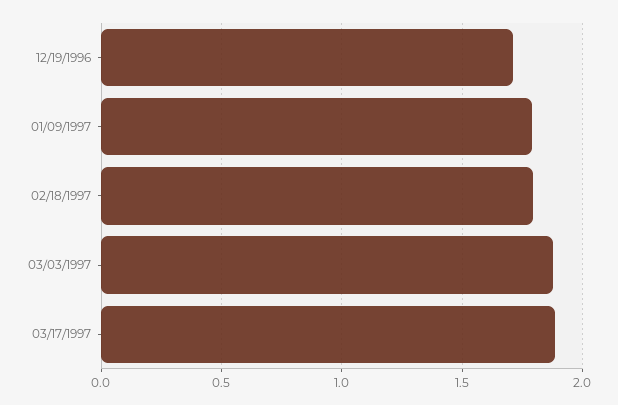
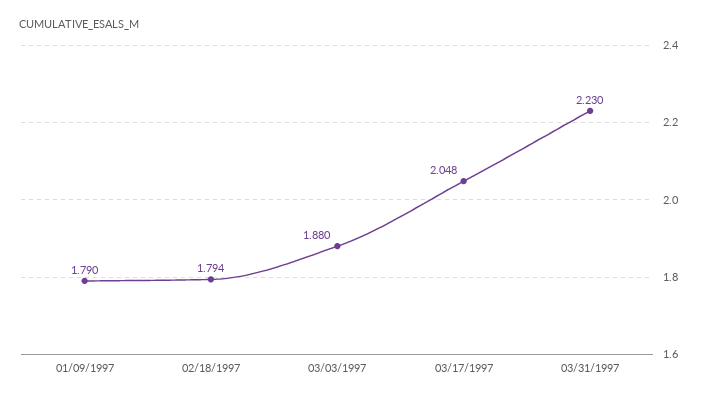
12/19/1996: 1.7 -> none
03/17/1997: 1.9 -> 2.048
03/31/1997: none -> 2.23

